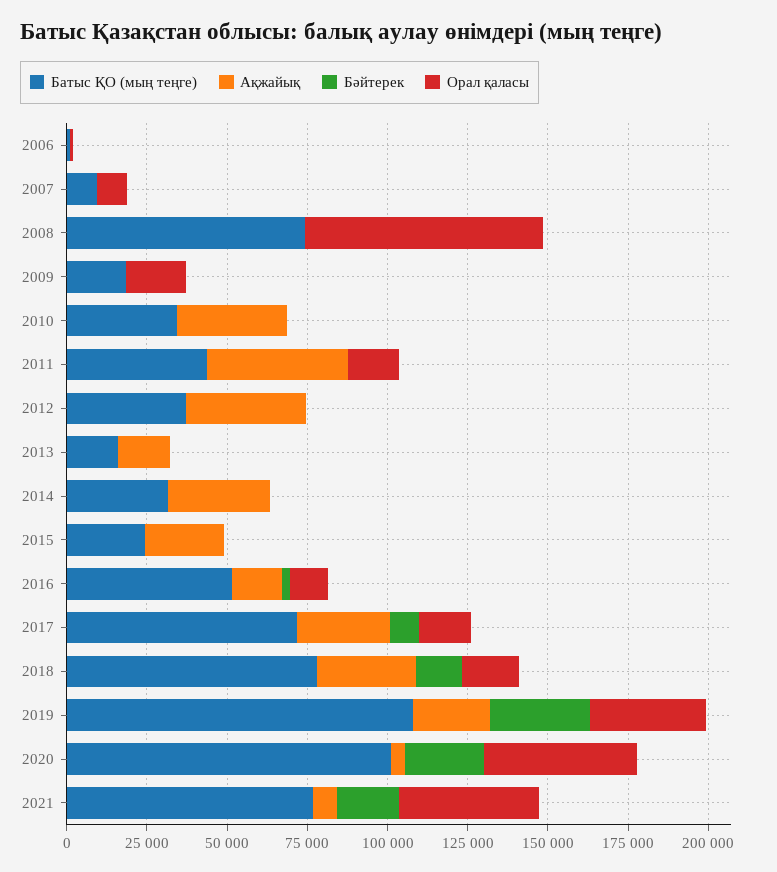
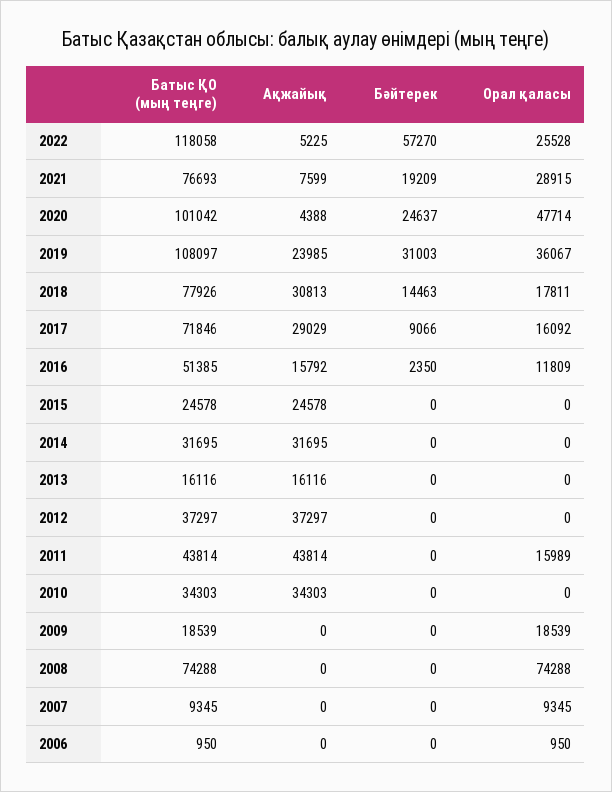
Орал қаласы, 2021: 45000 -> 28915
Батыс ҚО (мың теңге), 2022: none -> 118058
Ақжайық, 2022: none -> 5225
Бәйтерек, 2022: none -> 57270
Орал қаласы, 2022: none -> 25528

